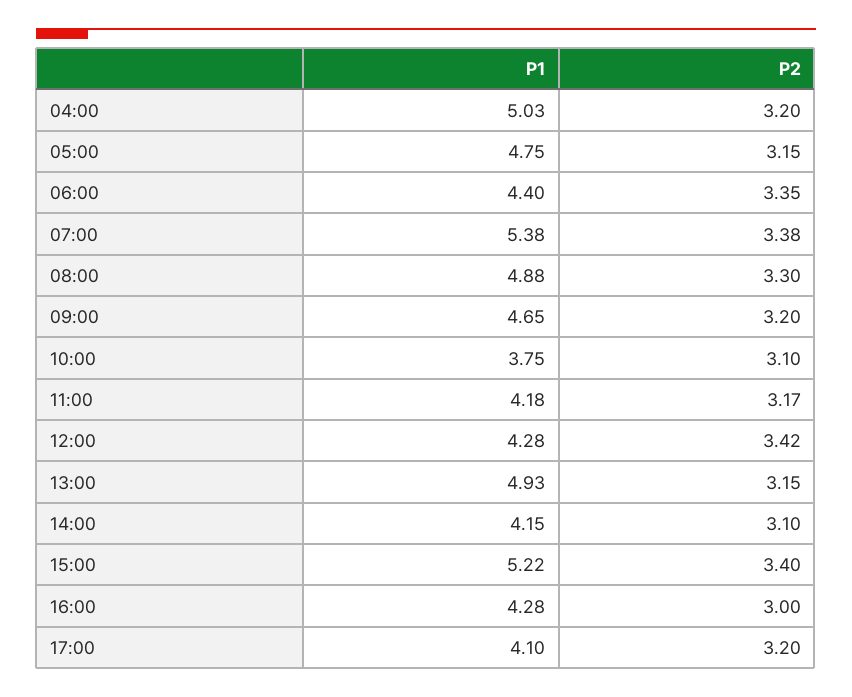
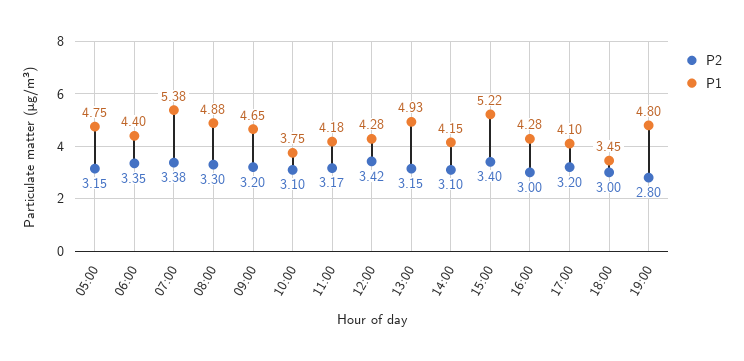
P1, 04:00: 5.03 -> none
P2, 04:00: 3.2 -> none
P2, 18:00: none -> 3
P1, 18:00: none -> 3.45
P2, 19:00: none -> 2.8
P1, 19:00: none -> 4.8

